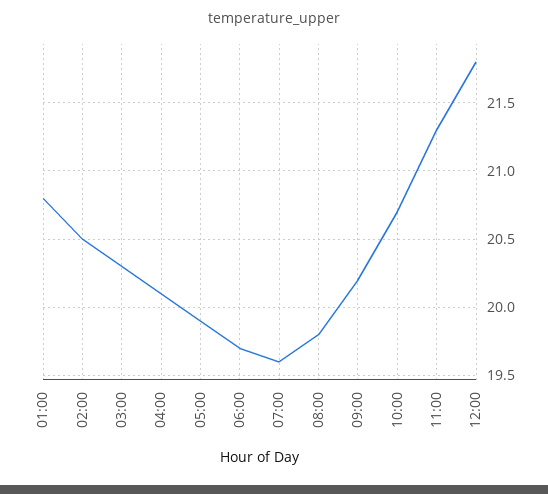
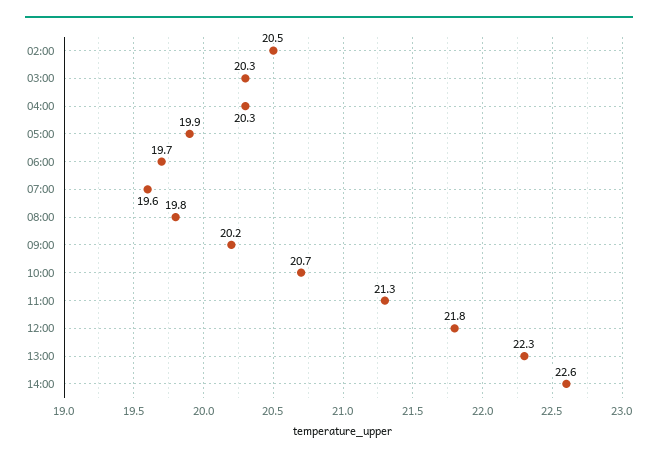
01:00: 20.8 -> none
04:00: 20.1 -> 20.3
13:00: none -> 22.3
14:00: none -> 22.6

